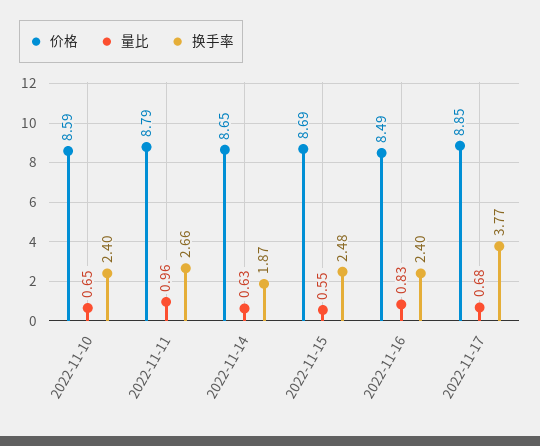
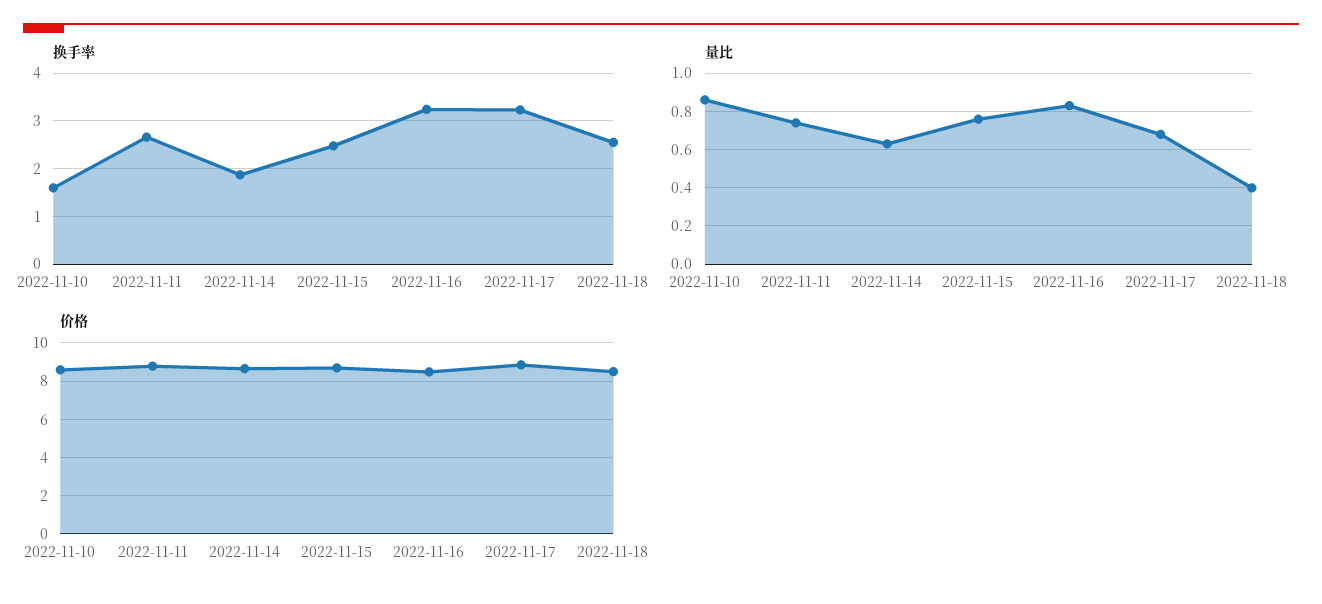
量比, 2022-11-10: 0.65 -> 0.85
换手率, 2022-11-10: 2.4 -> 1.6
量比, 2022-11-11: 0.96 -> 0.75
量比, 2022-11-15: 0.55 -> 0.75
换手率, 2022-11-16: 2.4 -> 3.2
换手率, 2022-11-17: 3.77 -> 3.2
换手率, 2022-11-18: none -> 2.6
量比, 2022-11-18: none -> 0.4
价格, 2022-11-18: none -> 8.5

